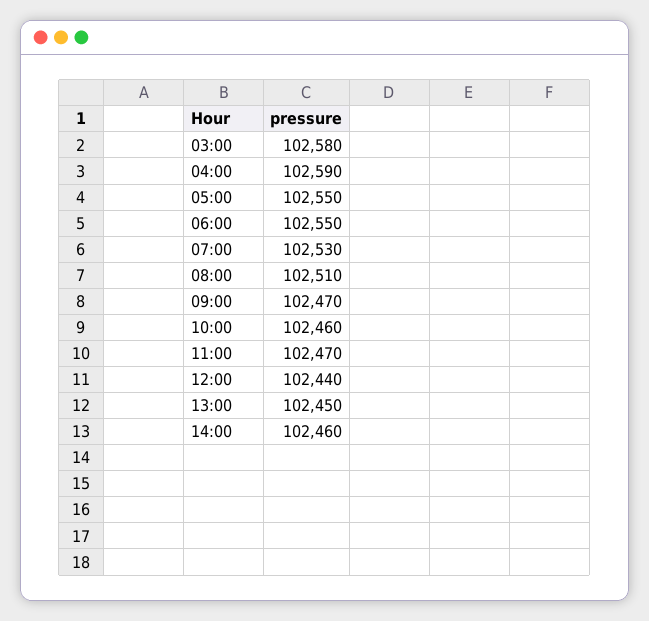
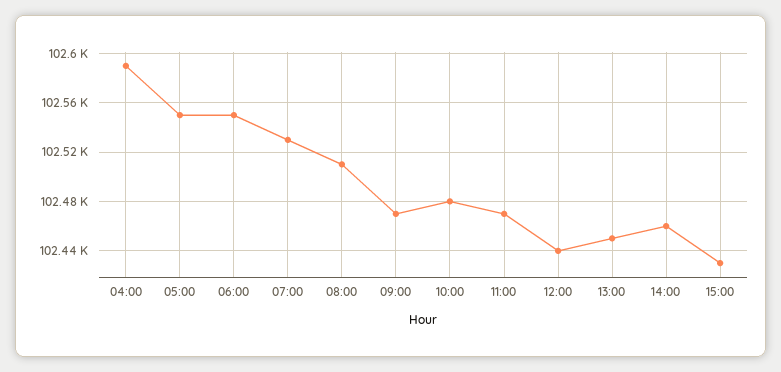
03:00: 102580 -> none
10:00: 102460 -> 102480
15:00: none -> 102430

